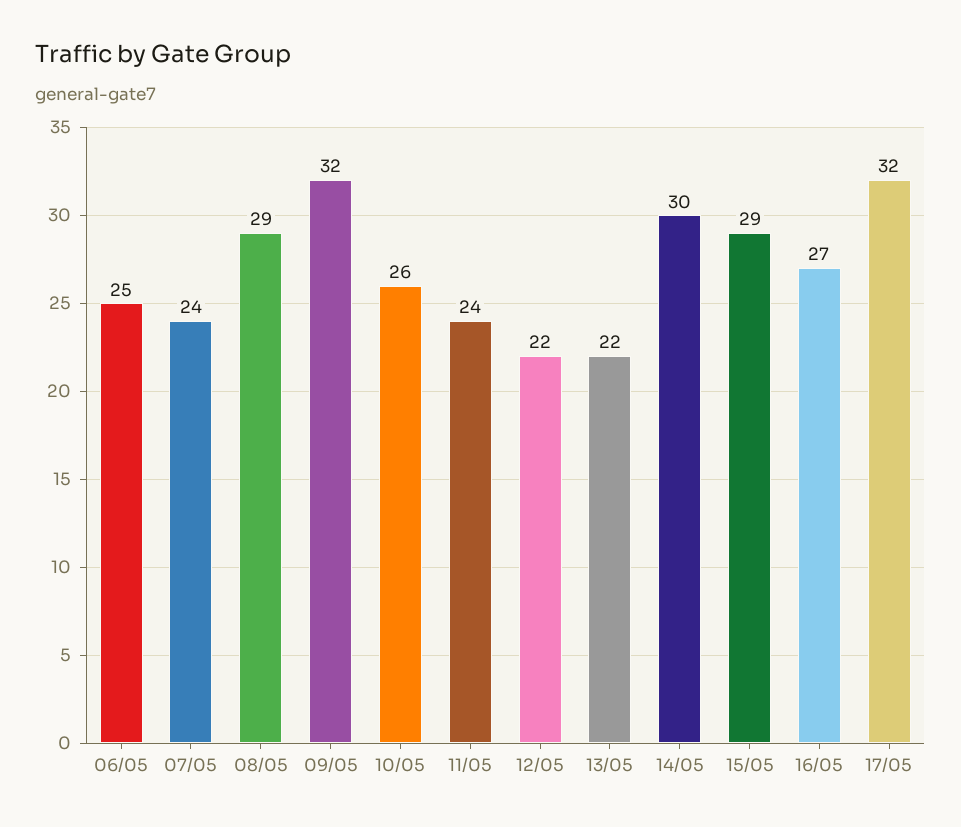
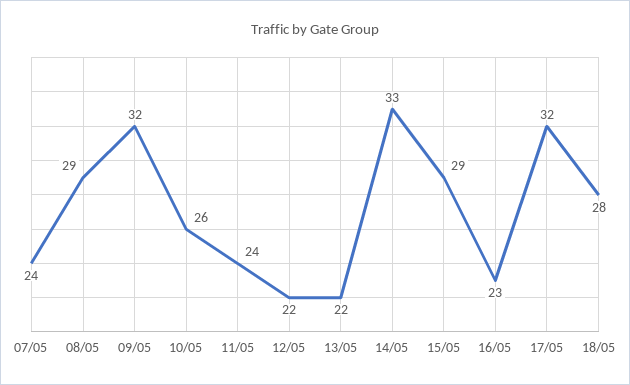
06/05: 25 -> none
14/05: 30 -> 33
16/05: 27 -> 23
18/05: none -> 28

